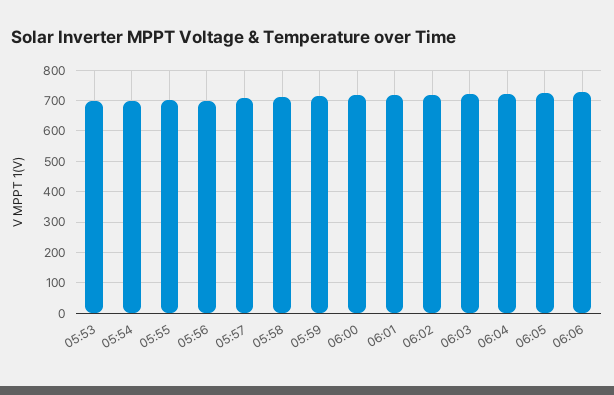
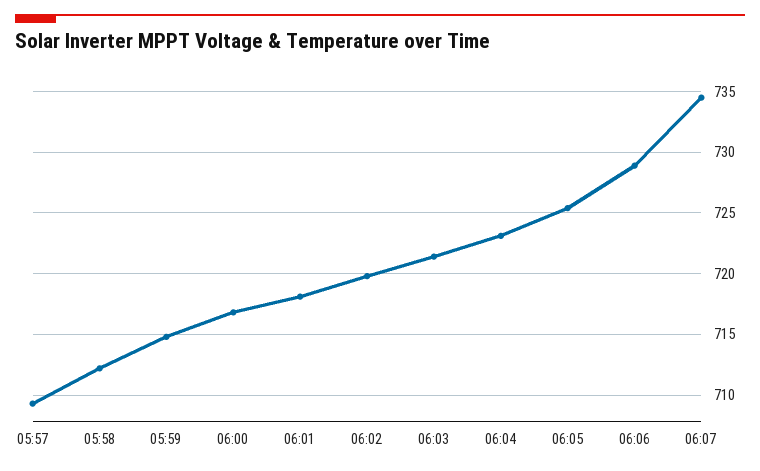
05:53: 700 -> none
05:54: 700 -> none
05:55: 700 -> none
05:56: 700 -> none
06:07: none -> 734.5

